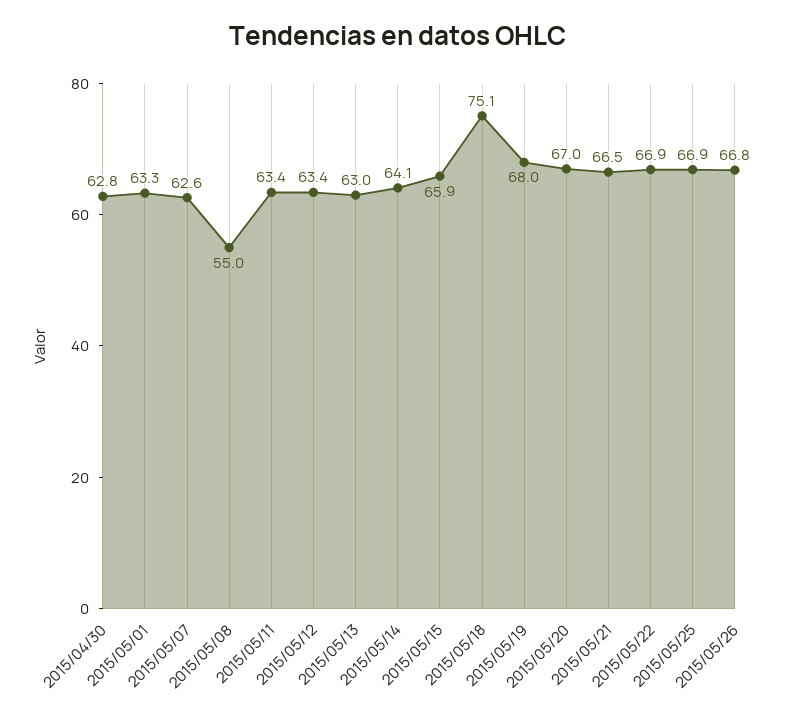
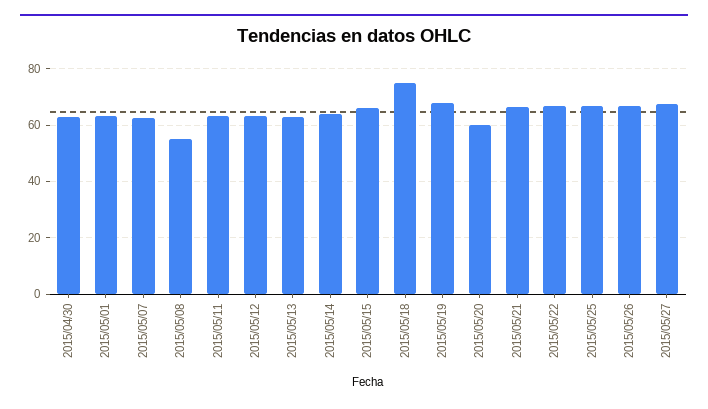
2015/05/20: 67 -> 60
2015/05/27: none -> 67.5

